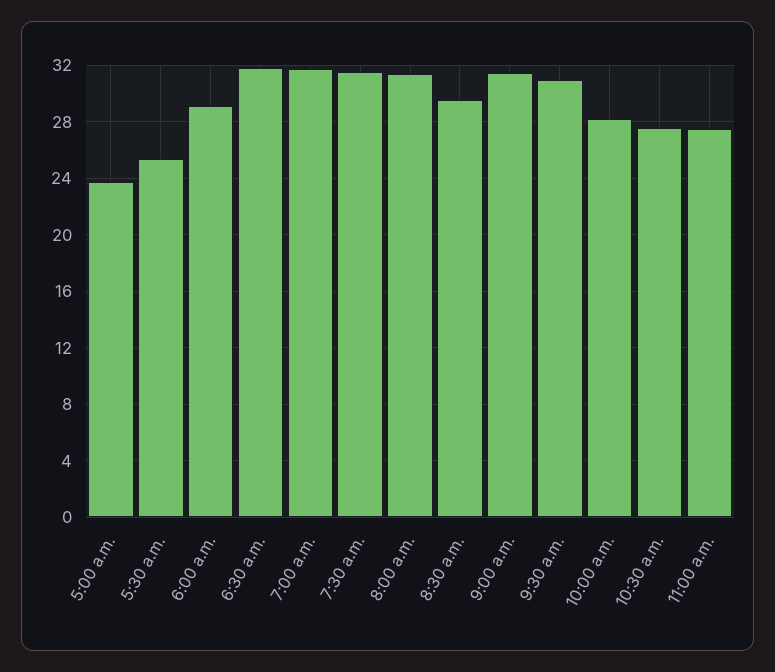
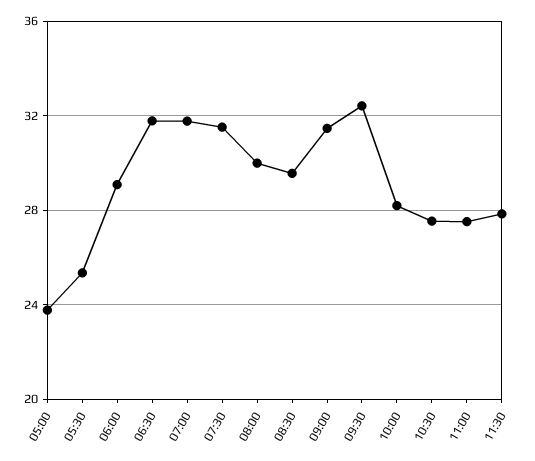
8:00 a.m.: 31.5 -> 30
9:30 a.m.: 31 -> 32.5
11:30: none -> 28

